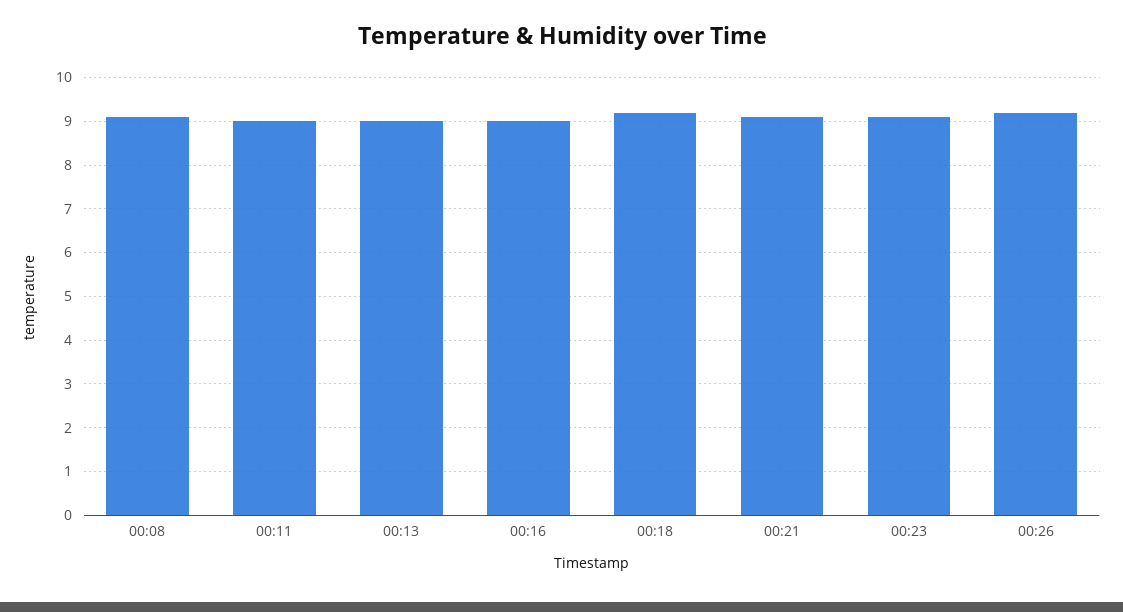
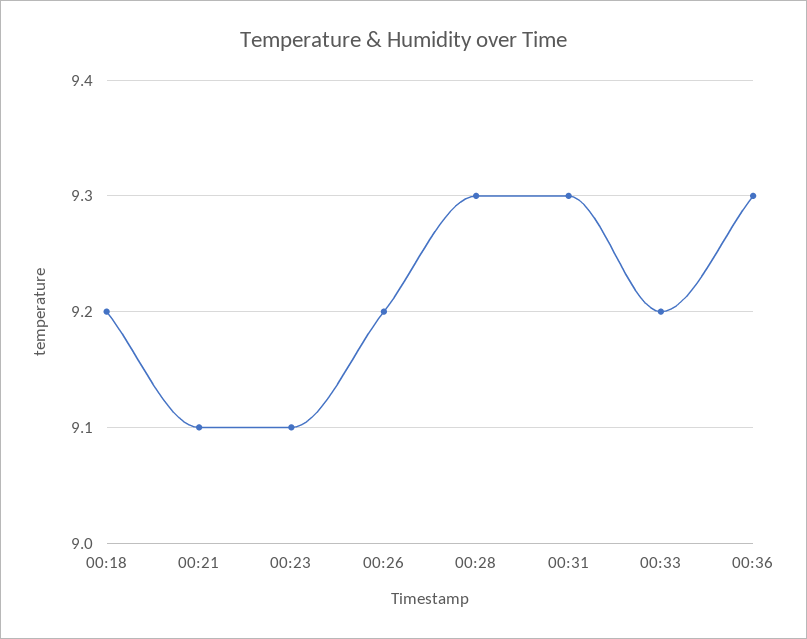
00:08: 9 -> none
00:11: 9 -> none
00:13: 9 -> none
00:16: 9 -> none
00:28: none -> 9.3
00:31: none -> 9.3
00:33: none -> 9.2
00:36: none -> 9.3

